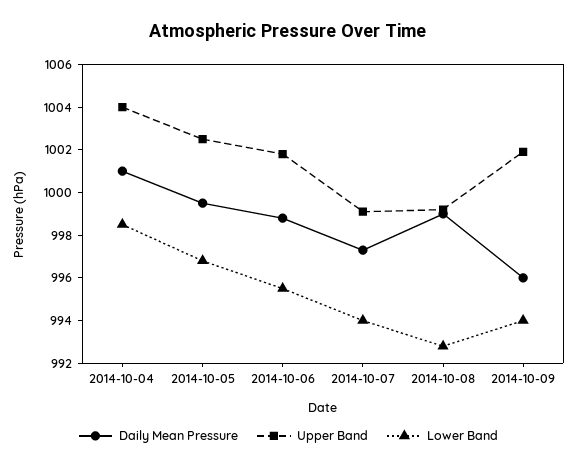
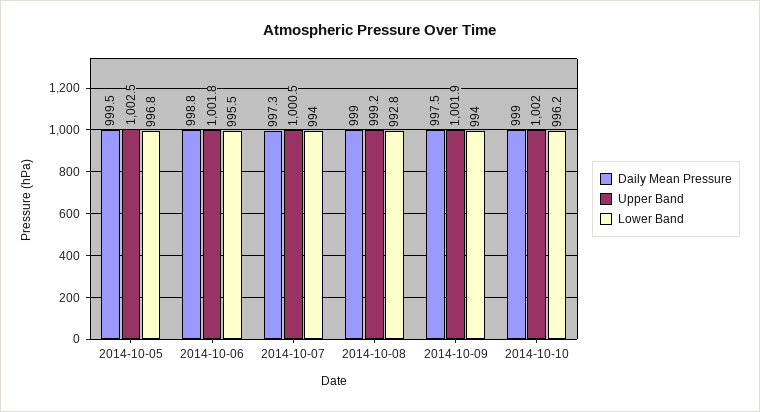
Daily Mean Pressure, 2014-10-04: 1001 -> none
Upper Band, 2014-10-04: 1004 -> none
Lower Band, 2014-10-04: 998.5 -> none
Upper Band, 2014-10-07: 999 -> 1000.5
Daily Mean Pressure, 2014-10-09: 996 -> 997.5
Daily Mean Pressure, 2014-10-10: none -> 999
Upper Band, 2014-10-10: none -> 1002
Lower Band, 2014-10-10: none -> 996.2

